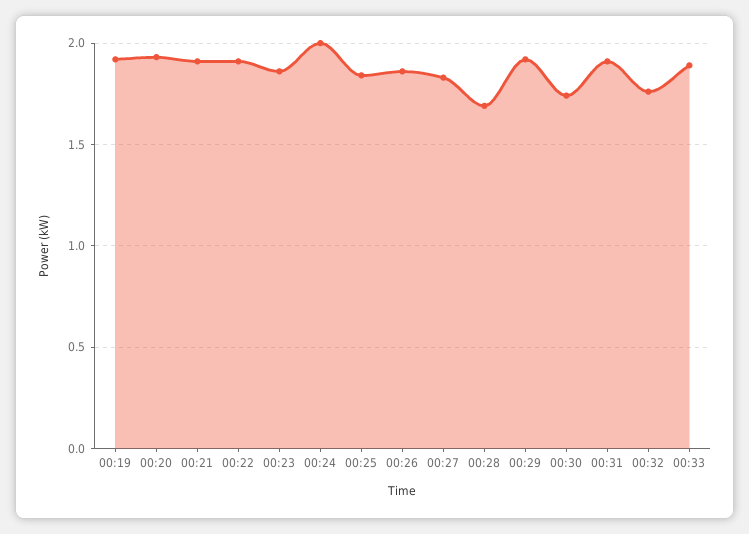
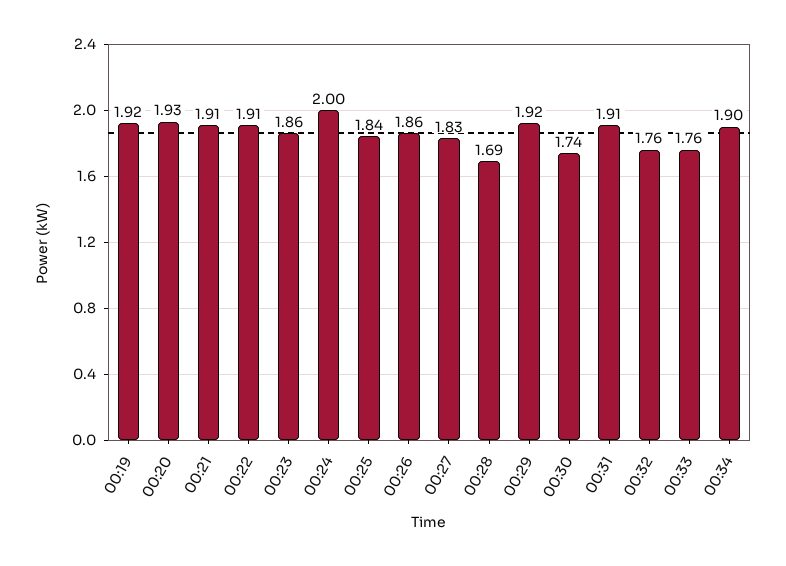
00:33: 1.9 -> 1.76
00:34: none -> 1.9

